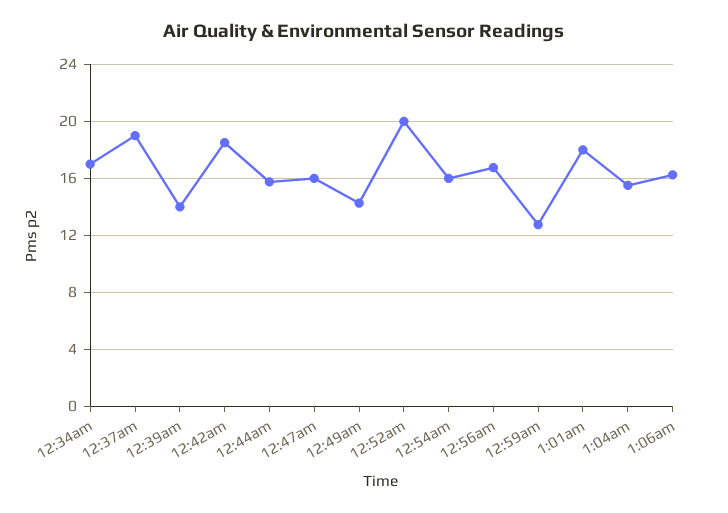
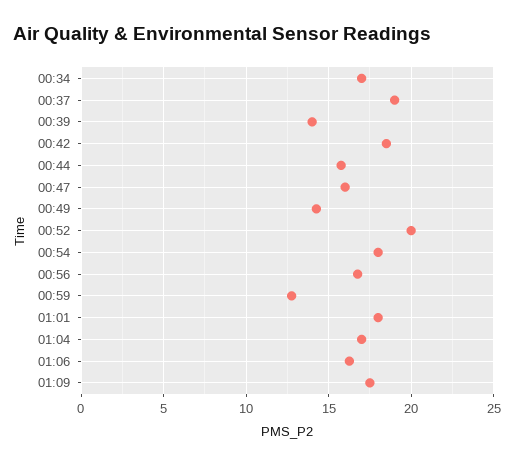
12:54am: 16 -> 18
1:04am: 15.5 -> 17
01:09: none -> 17.5

